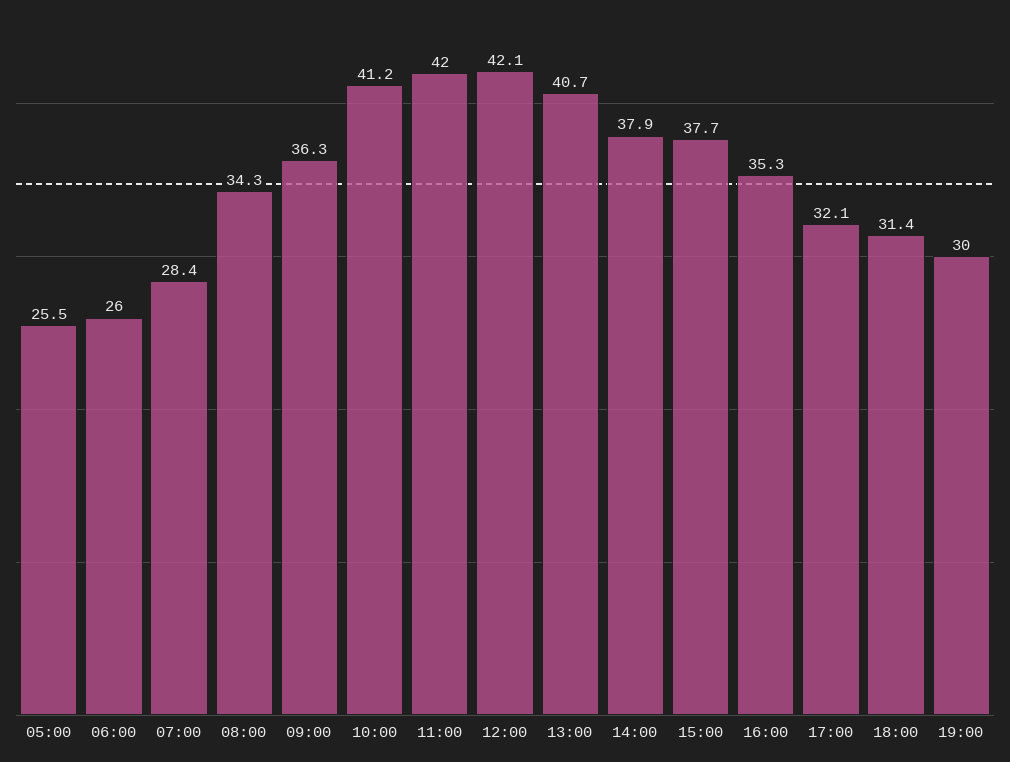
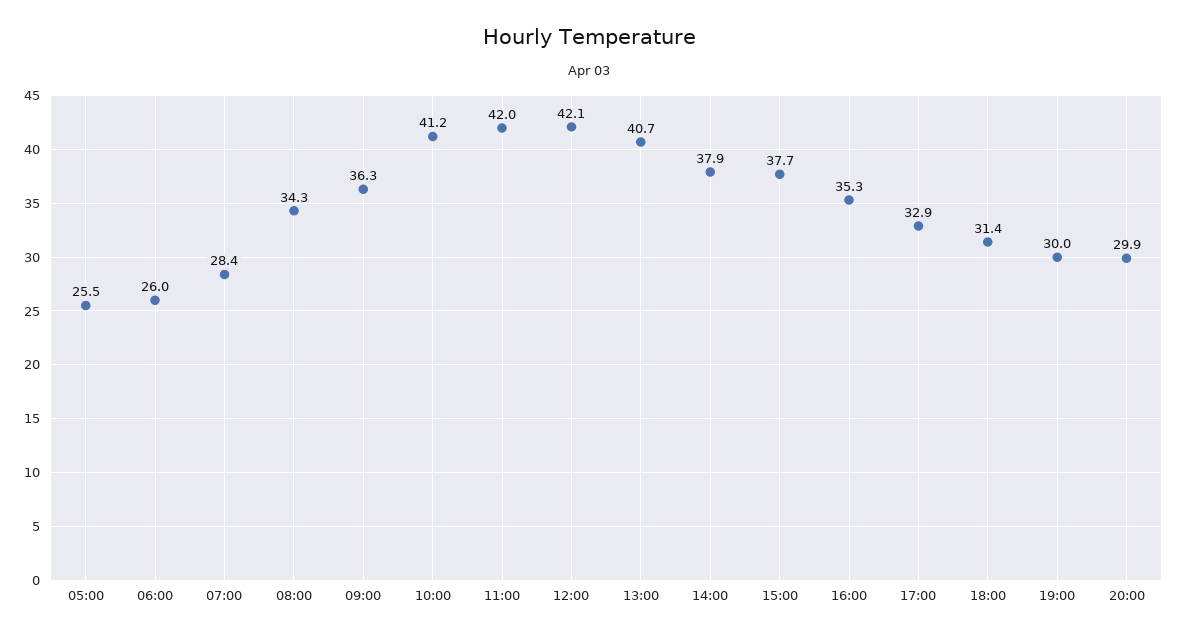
17:00: 32.1 -> 32.9
20:00: none -> 29.9

